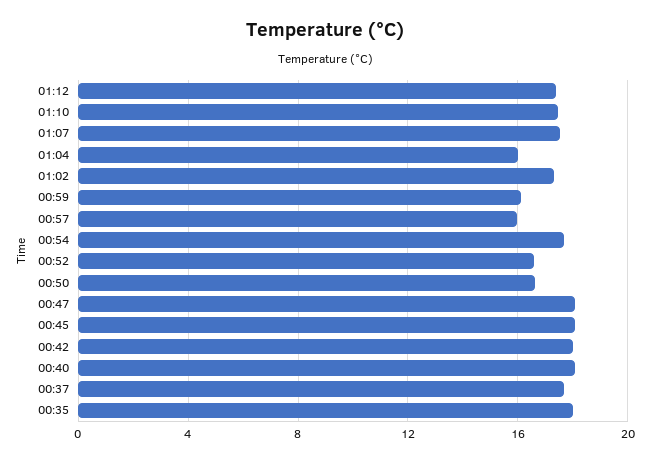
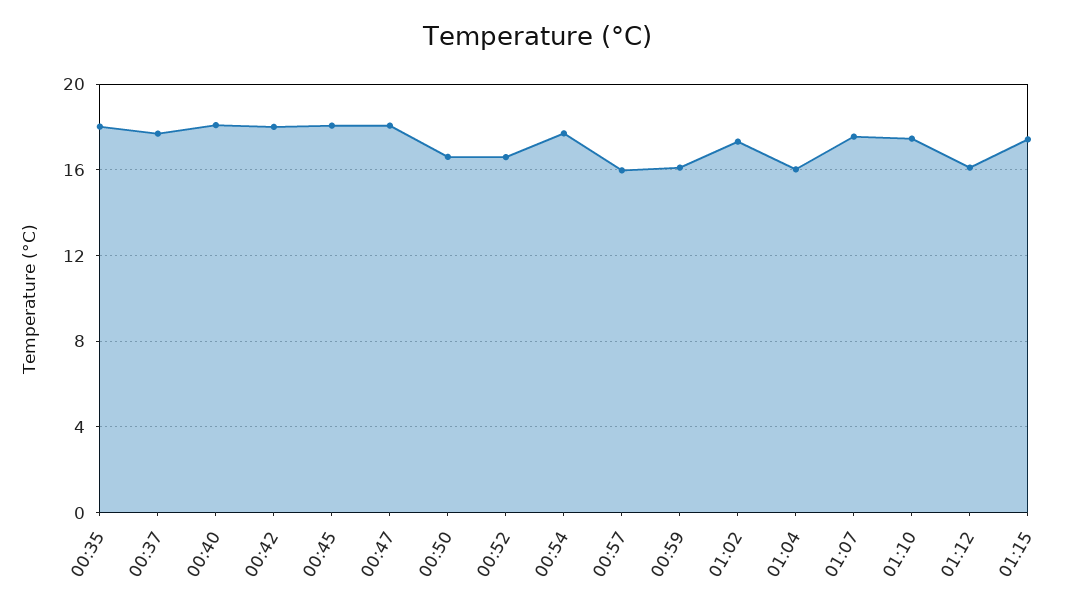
01:12: 17.5 -> 16
01:15: none -> 17.5

